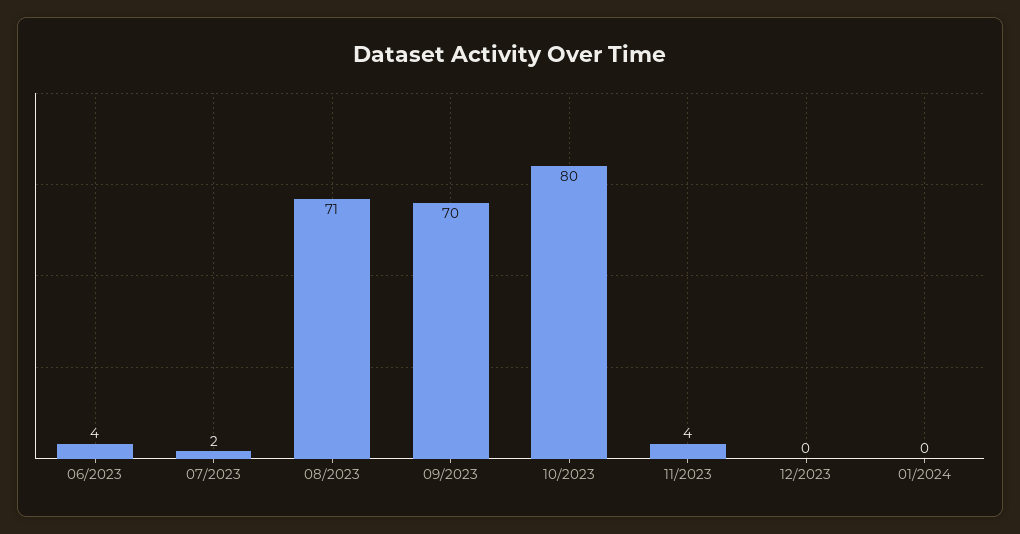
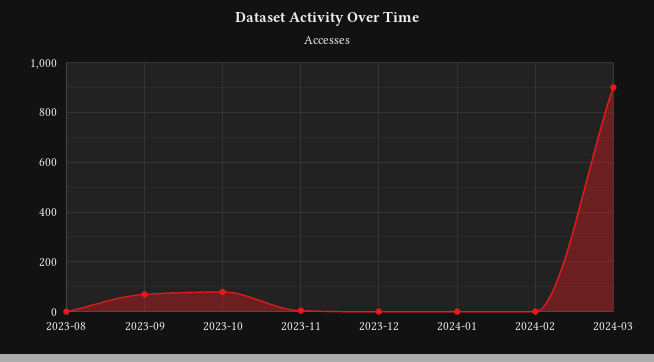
06/2023: 4 -> none
07/2023: 2 -> none
08/2023: 71 -> 0
2024-02: none -> 0
2024-03: none -> 900

